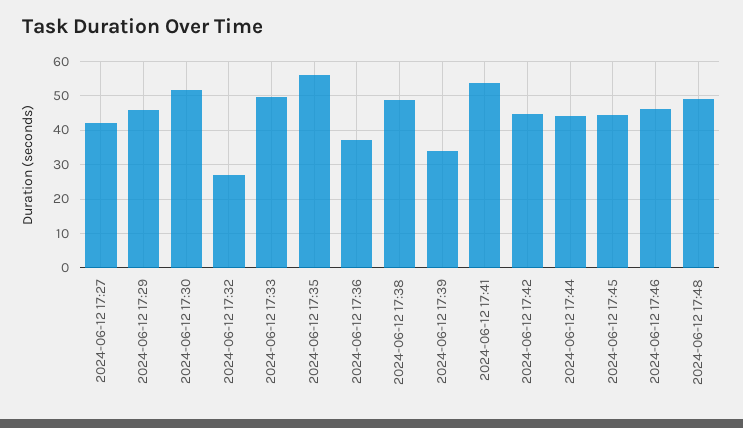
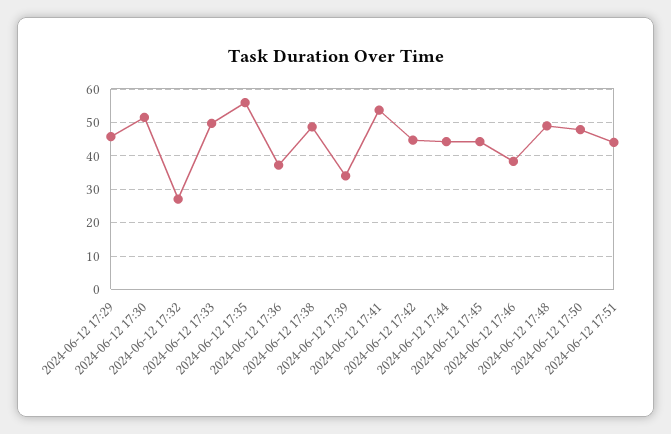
2024-06-12 17:27: 42 -> none
2024-06-12 17:46: 46 -> 38
2024-06-12 17:50: none -> 48
2024-06-12 17:51: none -> 44

